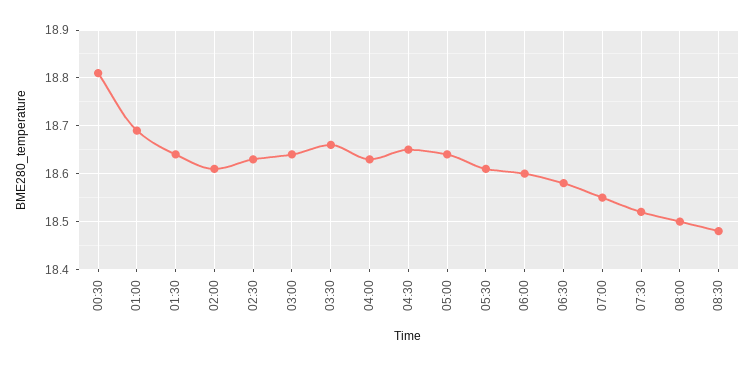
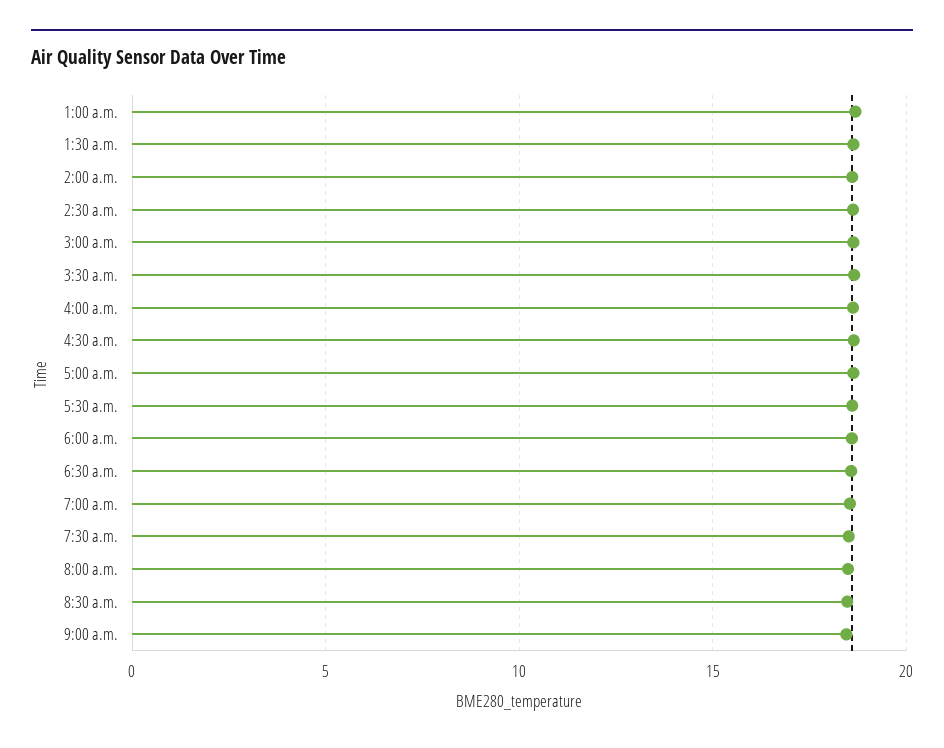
00:30: 18.8 -> none
9:00 a.m.: none -> 18.5

